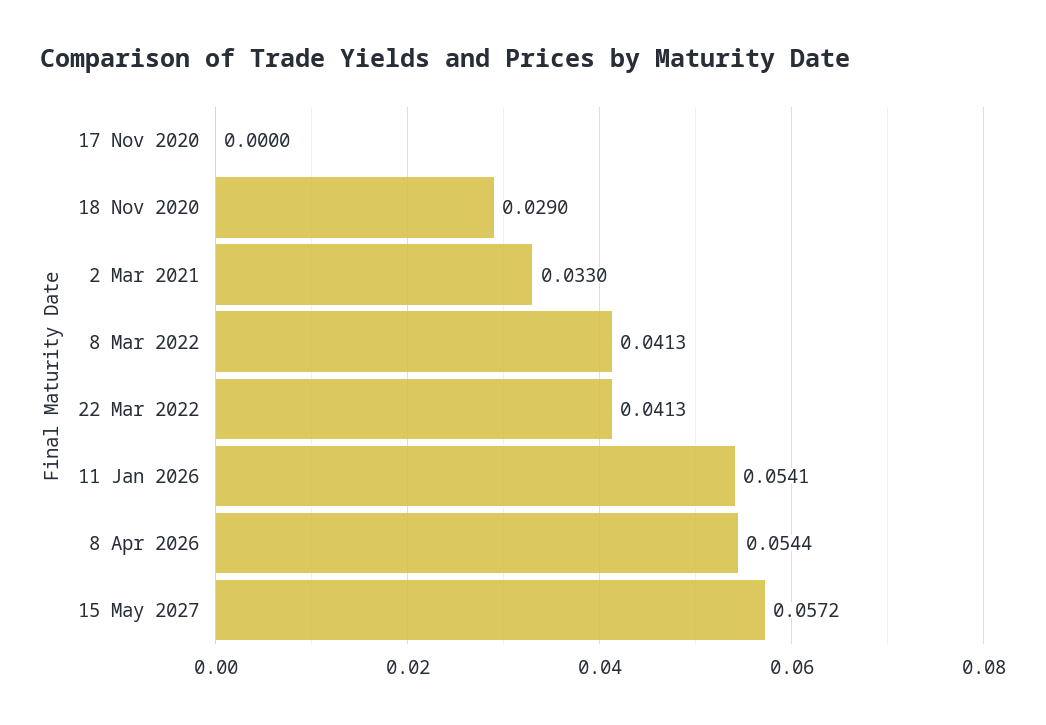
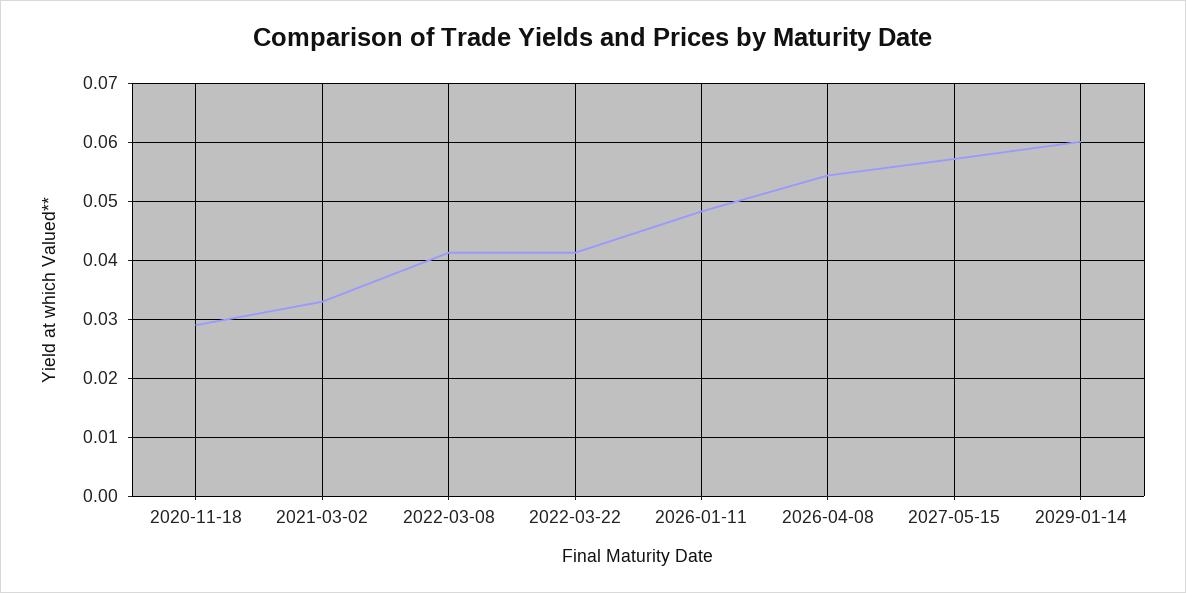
17 Nov 2020: 0 -> none
11 Jan 2026: 0.0541 -> 0.048
2029-01-14: none -> 0.06

